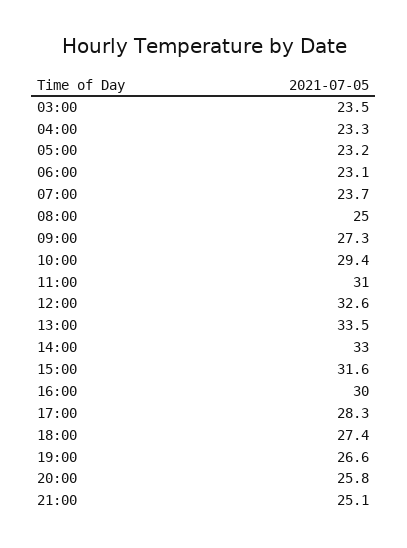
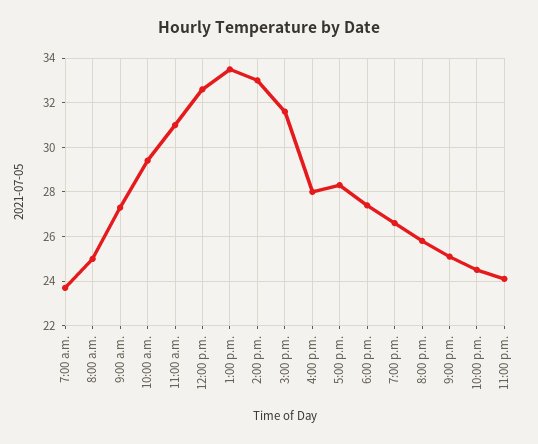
03:00: 23.5 -> none
04:00: 23.3 -> none
05:00: 23.2 -> none
06:00: 23.1 -> none
16:00: 30 -> 28
10:00 p.m.: none -> 24.5
11:00 p.m.: none -> 24

